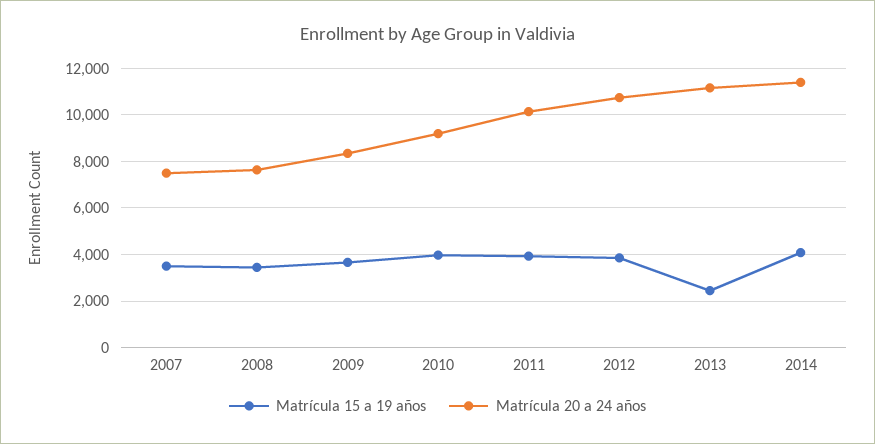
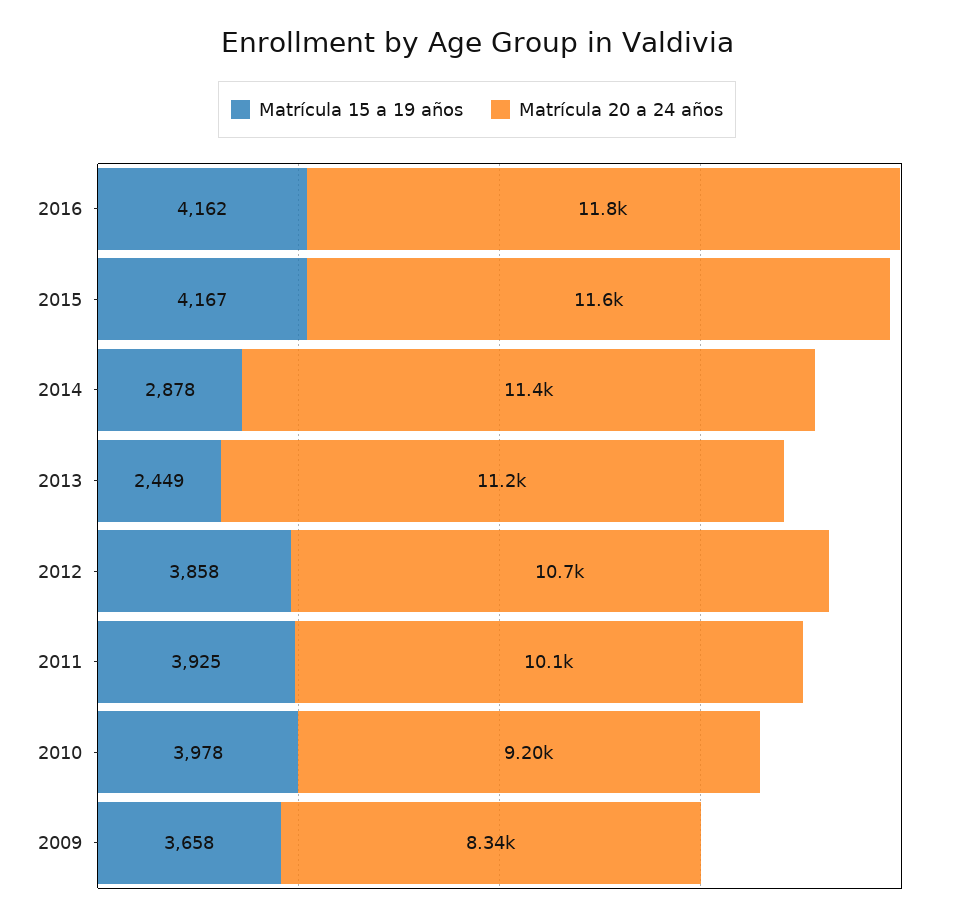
Matrícula 15 a 19 años, 2007: 3500 -> none
Matrícula 20 a 24 años, 2007: 7500 -> none
Matrícula 15 a 19 años, 2008: 3500 -> none
Matrícula 20 a 24 años, 2008: 7500 -> none
Matrícula 15 a 19 años, 2014: 4000 -> 2878
Matrícula 15 a 19 años, 2016: none -> 4162
Matrícula 20 a 24 años, 2016: none -> 11800
Matrícula 15 a 19 años, 2015: none -> 4167
Matrícula 20 a 24 años, 2015: none -> 11600

